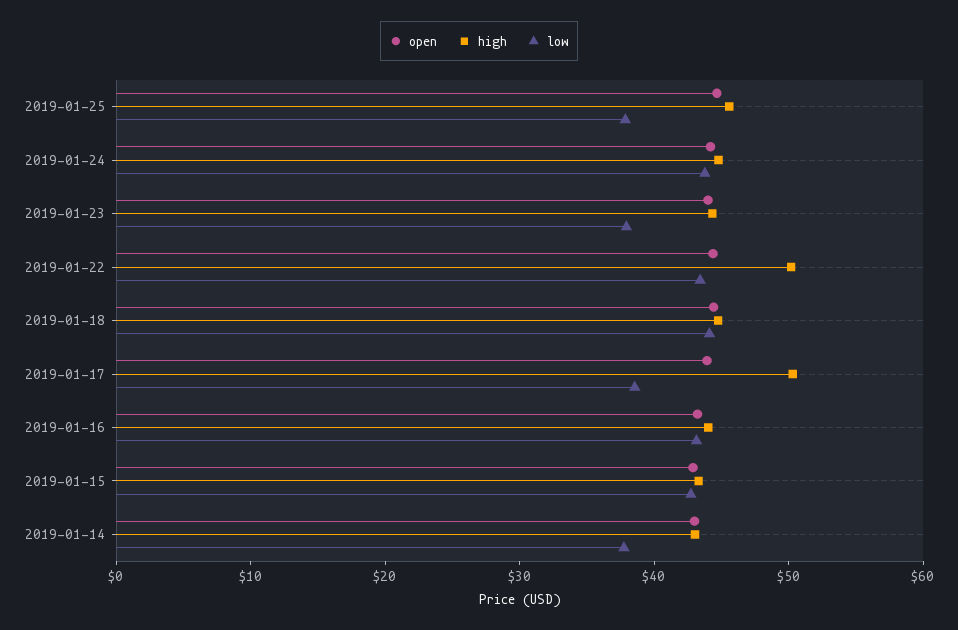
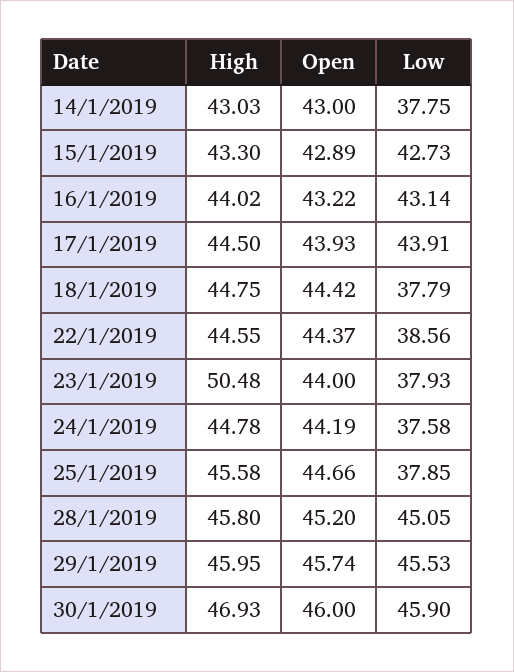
low, 2019-01-24: 44 -> 37.58
high, 2019-01-23: 44 -> 50.48
high, 2019-01-22: 50 -> 44.55
low, 2019-01-22: 44 -> 38.56
low, 2019-01-18: 44 -> 37.79
high, 2019-01-17: 50 -> 44.5
low, 2019-01-17: 38 -> 43.91
high, 28/1/2019: none -> 45.8
open, 28/1/2019: none -> 45.2
low, 28/1/2019: none -> 45.05
high, 29/1/2019: none -> 45.95
open, 29/1/2019: none -> 45.74
low, 29/1/2019: none -> 45.53
high, 30/1/2019: none -> 46.93
open, 30/1/2019: none -> 46
low, 30/1/2019: none -> 45.9

